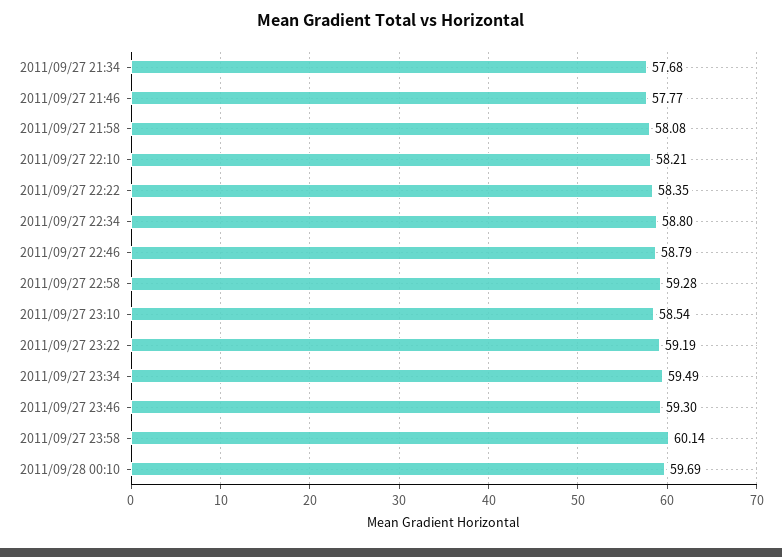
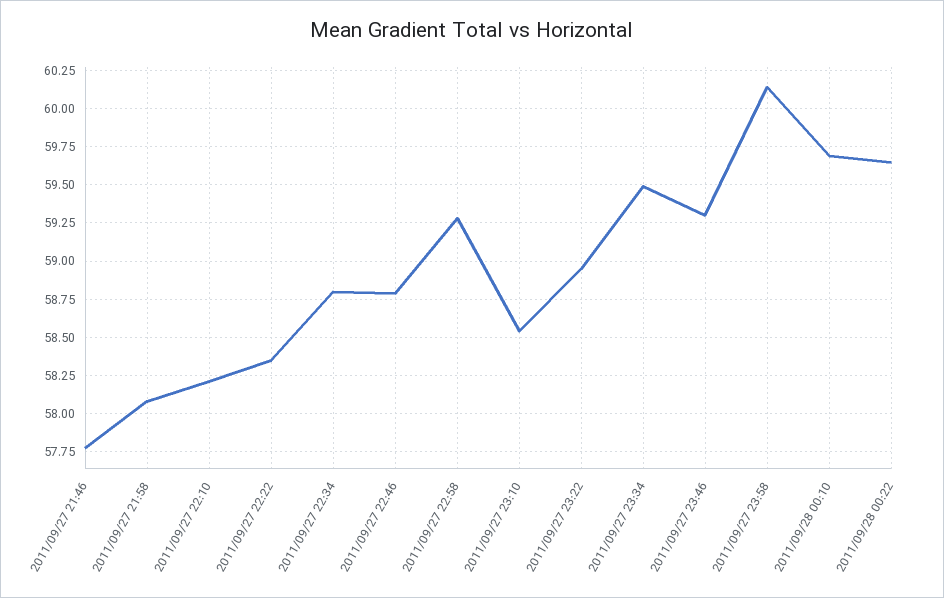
2011/09/27 21:34: 57.68 -> none
2011/09/27 23:22: 59.19 -> 58.95
2011/09/28 00:22: none -> 59.65

